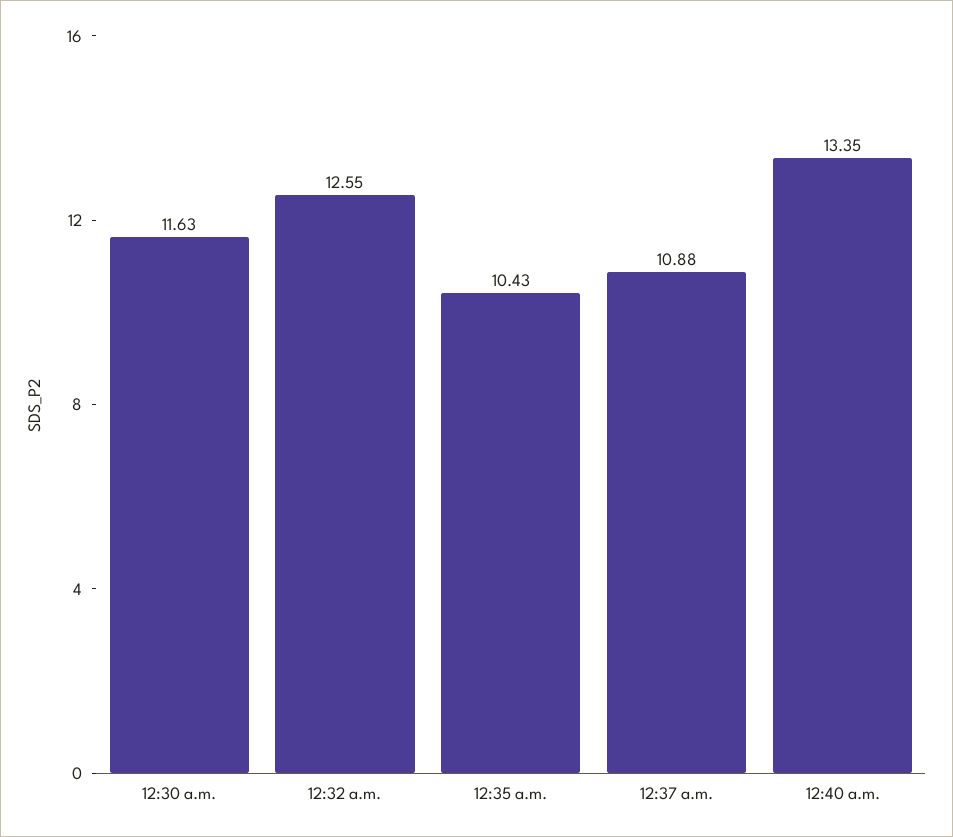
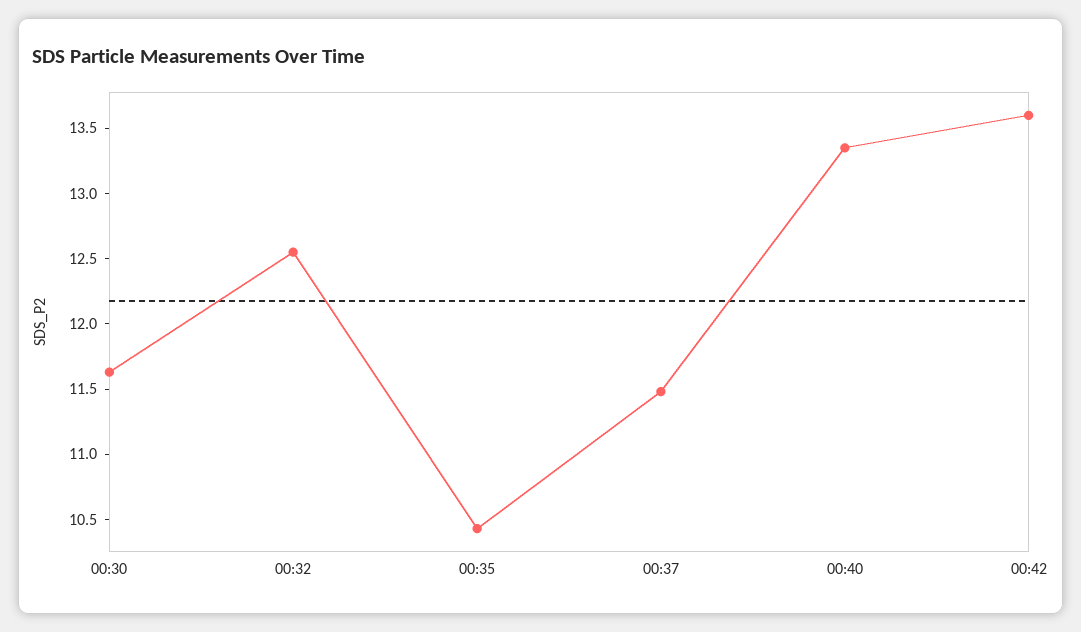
12:37 a.m.: 10.88 -> 11.5
00:42: none -> 13.6

